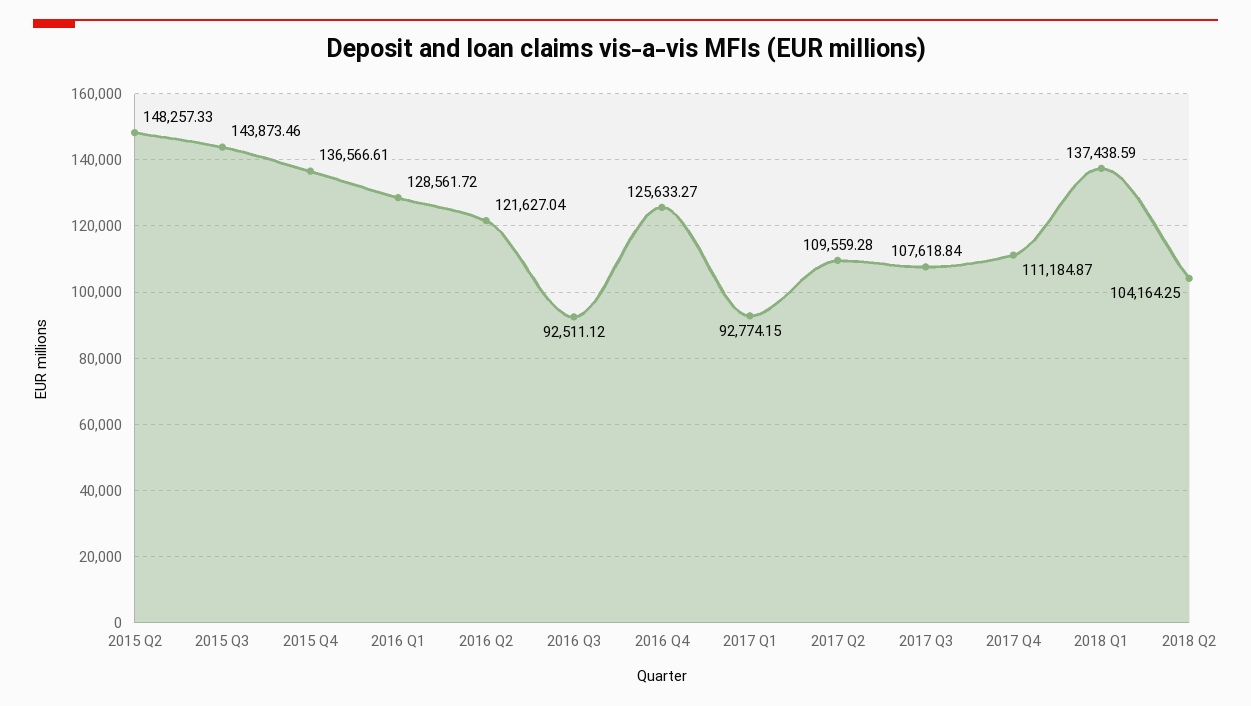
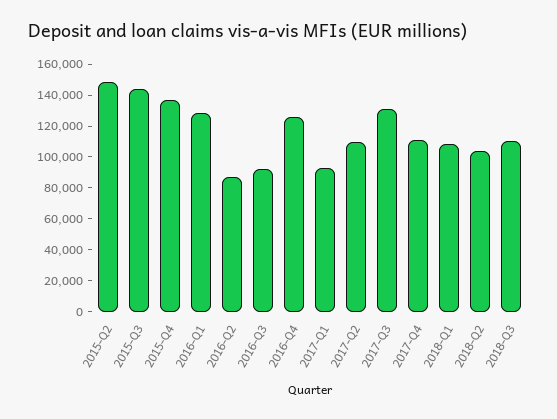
2016 Q2: 121627.04 -> 90000
2017 Q3: 107618.84 -> 130000
2018 Q1: 137438.59 -> 110000
2018-Q3: none -> 110000

